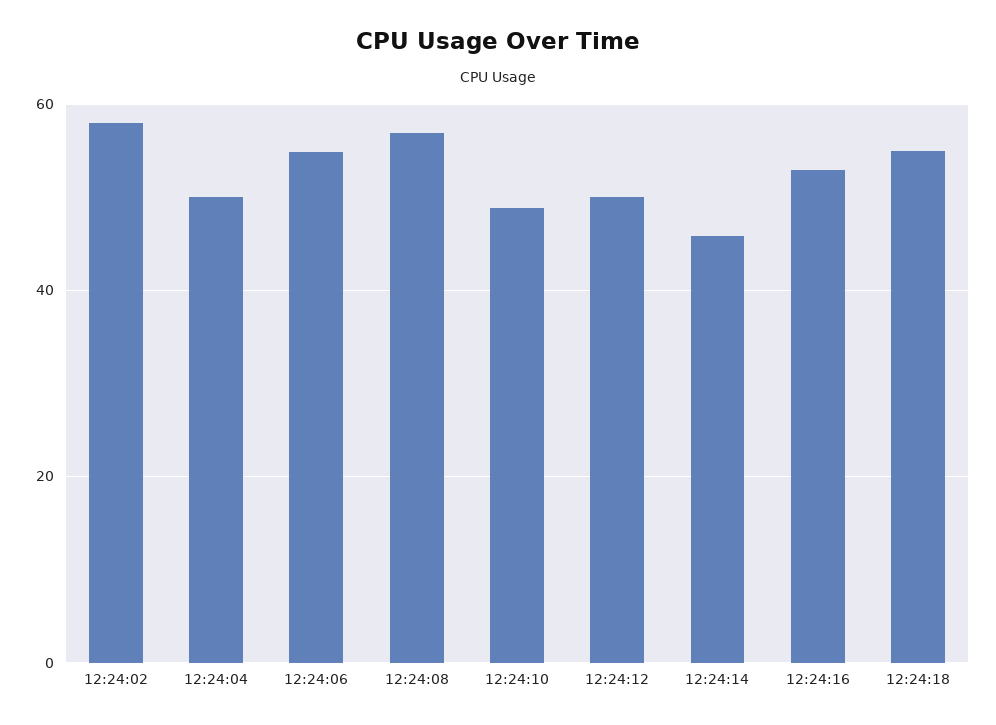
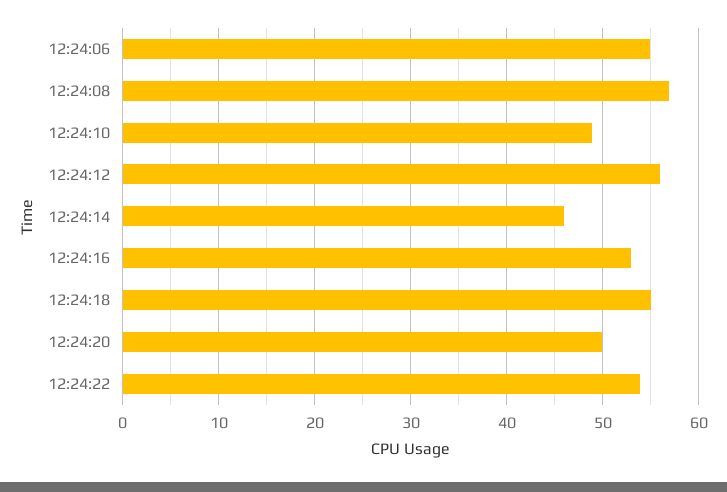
12:24:02: 58 -> none
12:24:04: 50 -> none
12:24:12: 50 -> 56
12:24:20: none -> 50
12:24:22: none -> 54

